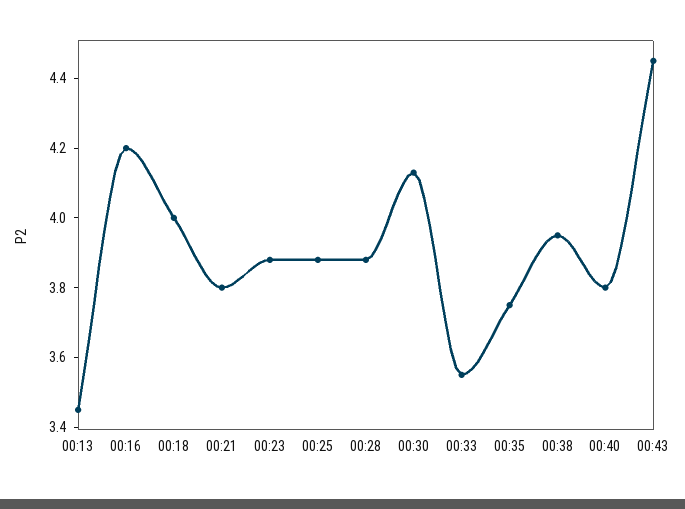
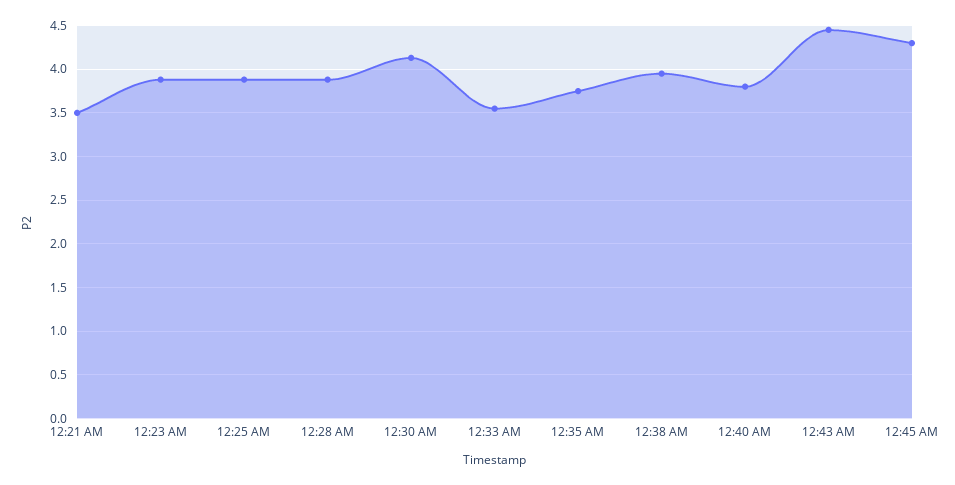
00:13: 3.45 -> none
00:16: 4.2 -> none
00:18: 4 -> none
00:21: 3.8 -> 3.5
12:45 AM: none -> 4.3

